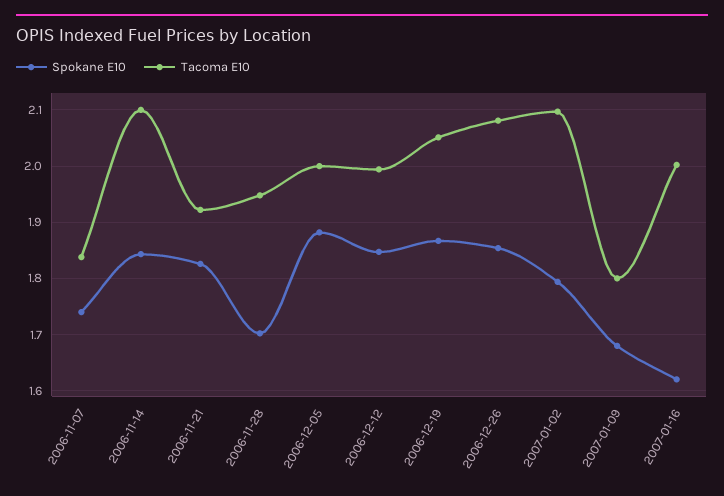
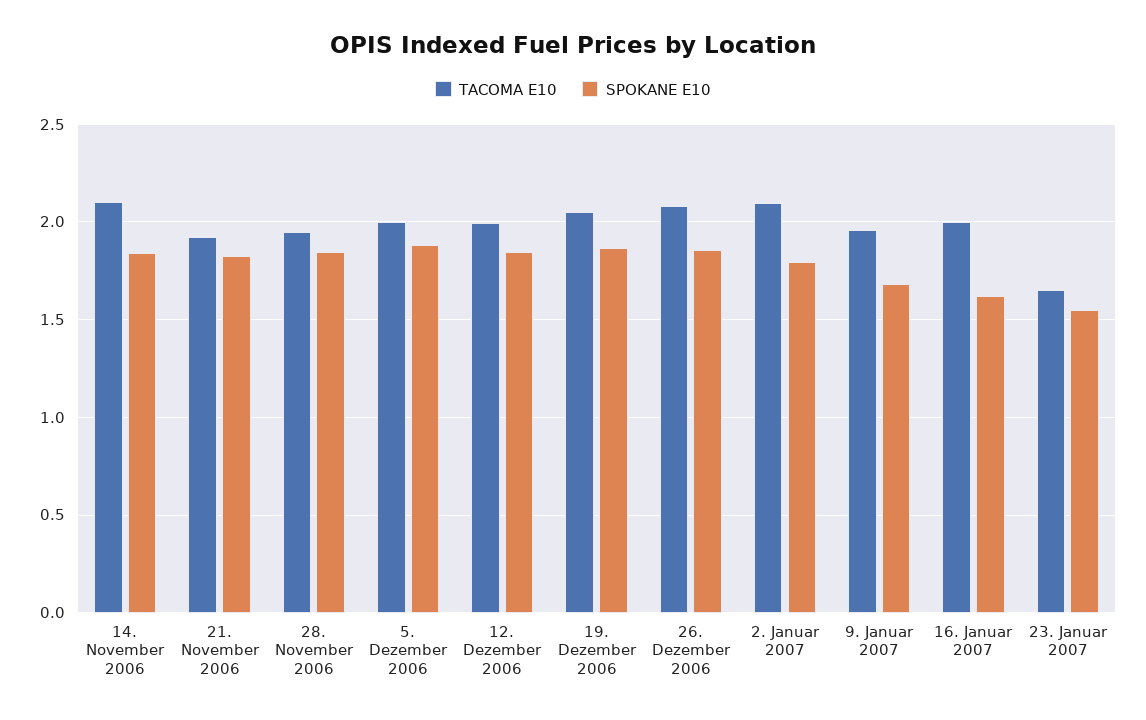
Spokane E10, 2006-11-07: 1.74 -> none
Tacoma E10, 2006-11-07: 1.84 -> none
Spokane E10, 2006-11-28: 1.7 -> 1.85
Tacoma E10, 2007-01-09: 1.8 -> 1.95
Tacoma E10, 23. Januar 2007: none -> 1.65
Spokane E10, 23. Januar 2007: none -> 1.55

